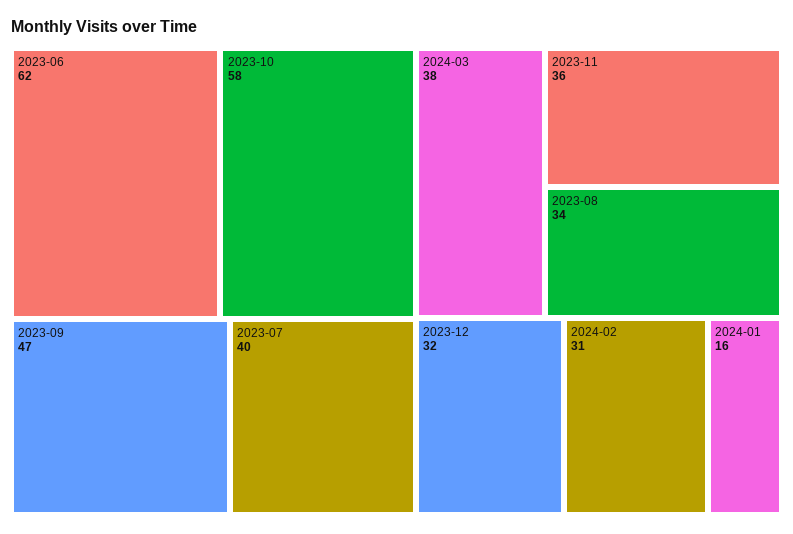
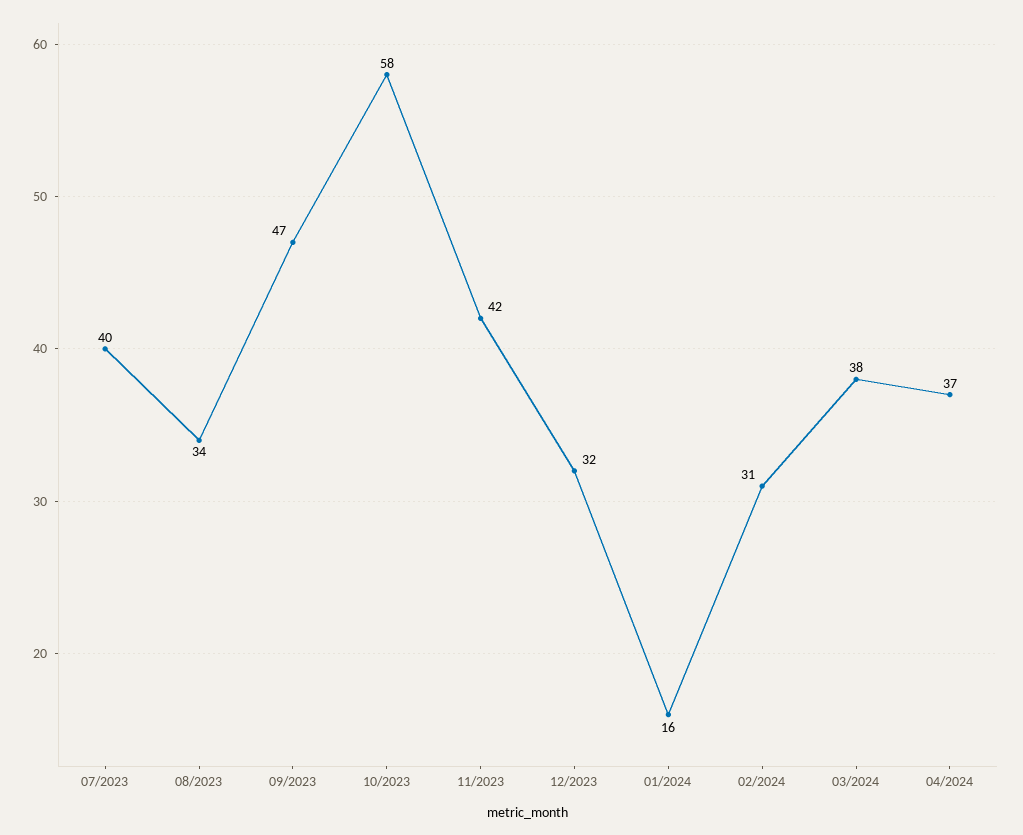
2023-06: 62 -> none
2023-11: 36 -> 42
04/2024: none -> 37

